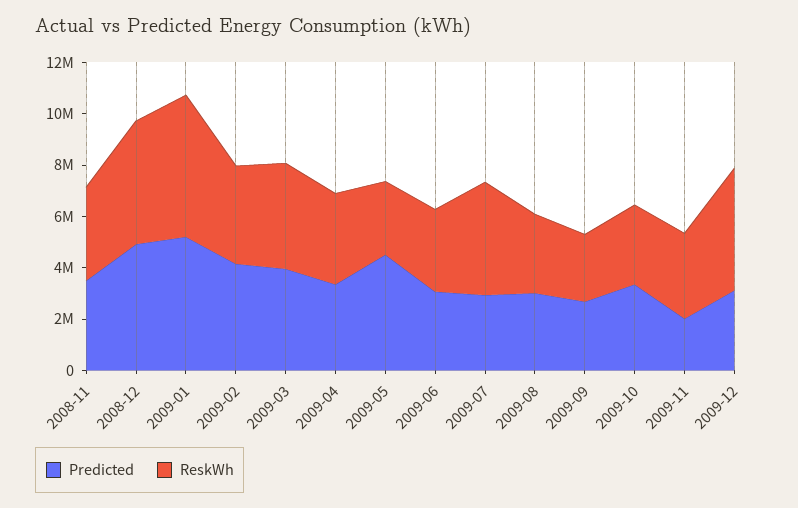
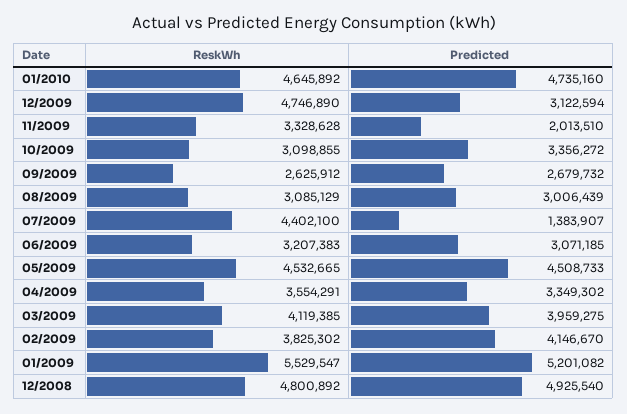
Predicted, 2008-11: 3500000 -> none
ReskWh, 2008-11: 3500000 -> none
ReskWh, 2009-05: 3000000 -> 4532665
Predicted, 2009-07: 3000000 -> 1383907
ReskWh, 01/2010: none -> 4645892
Predicted, 01/2010: none -> 4735160

